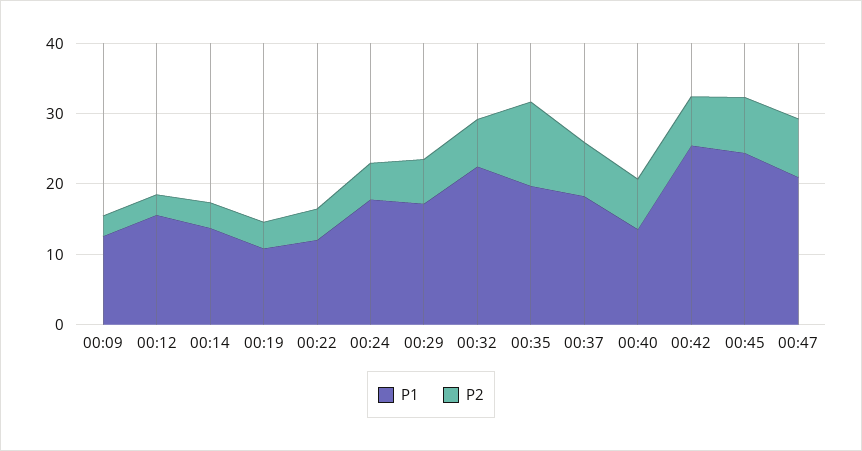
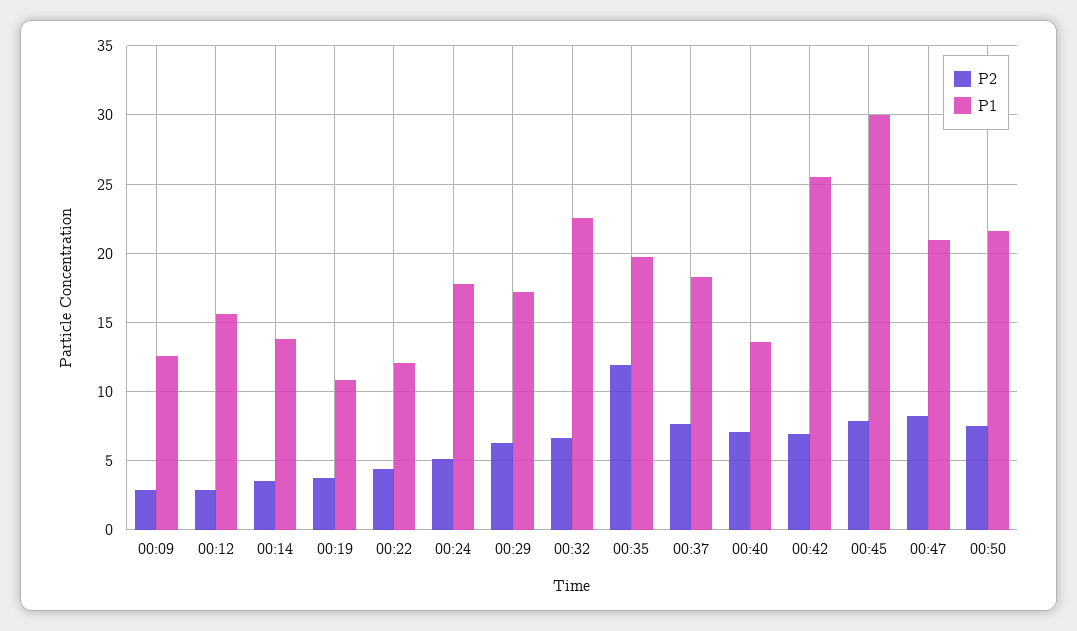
P1, 00:45: 24 -> 30
P2, 00:50: none -> 7.5
P1, 00:50: none -> 21.5

